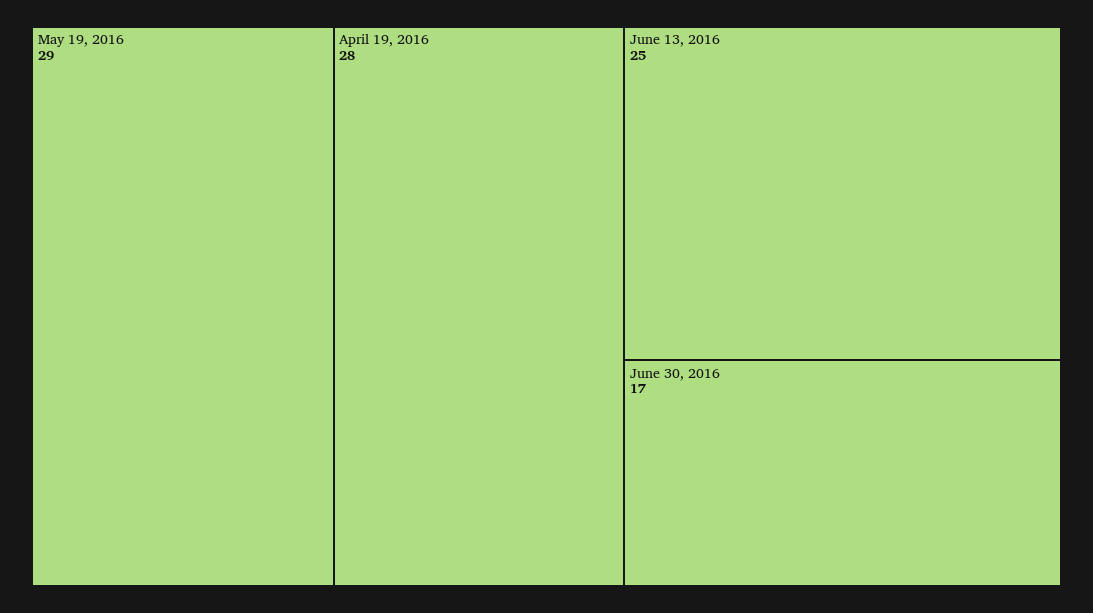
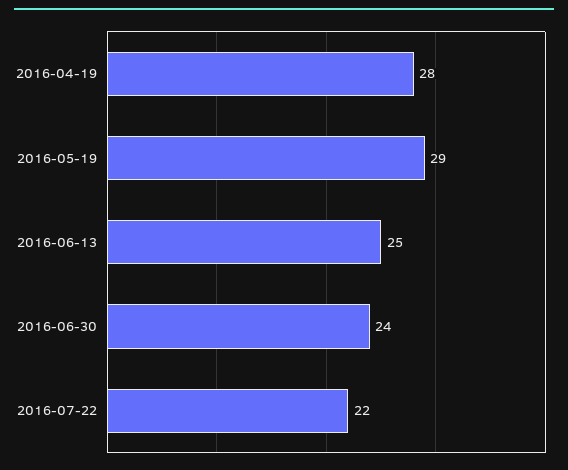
June 30, 2016: 17 -> 24
2016-07-22: none -> 22

